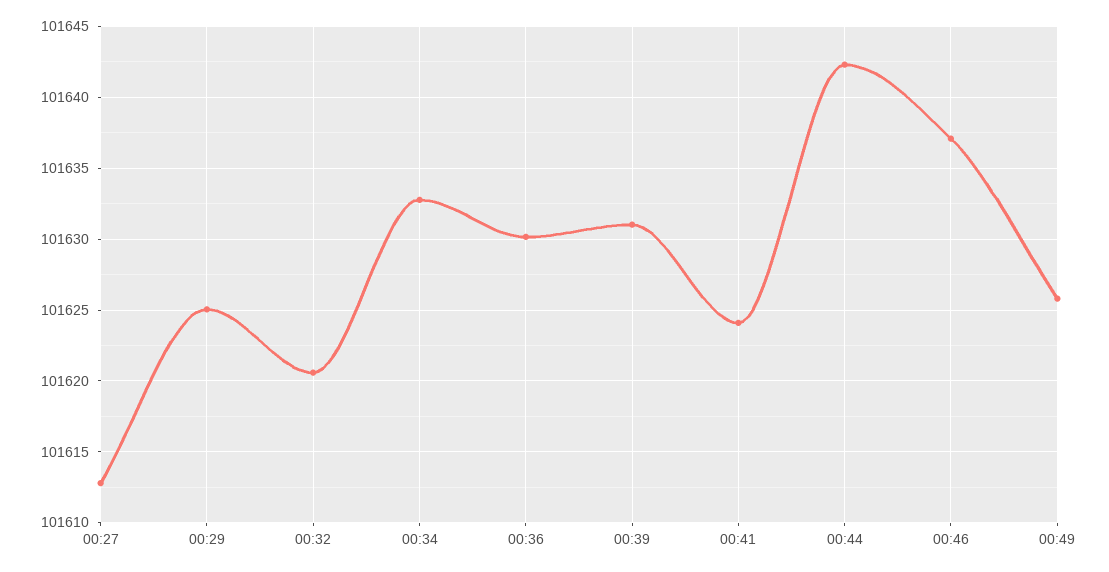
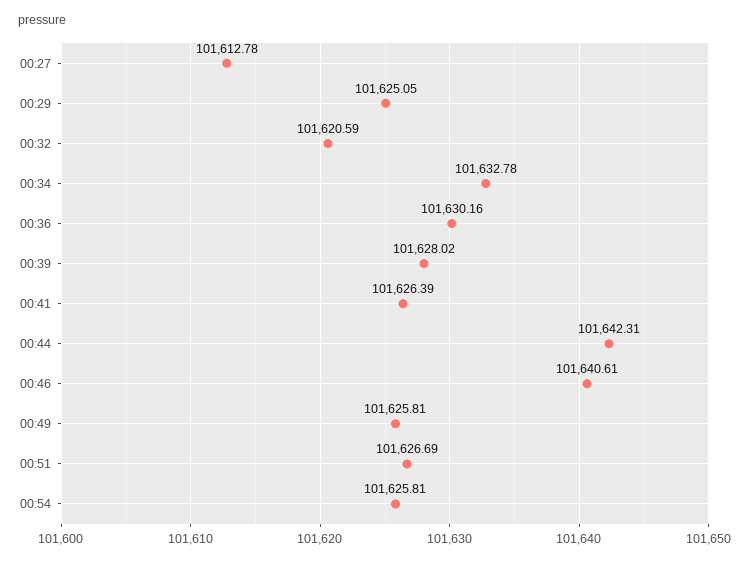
00:39: 101631 -> 101628.02
00:41: 101624 -> 101626.39
00:46: 101637 -> 101640.61
00:51: none -> 101626.69
00:54: none -> 101625.81

